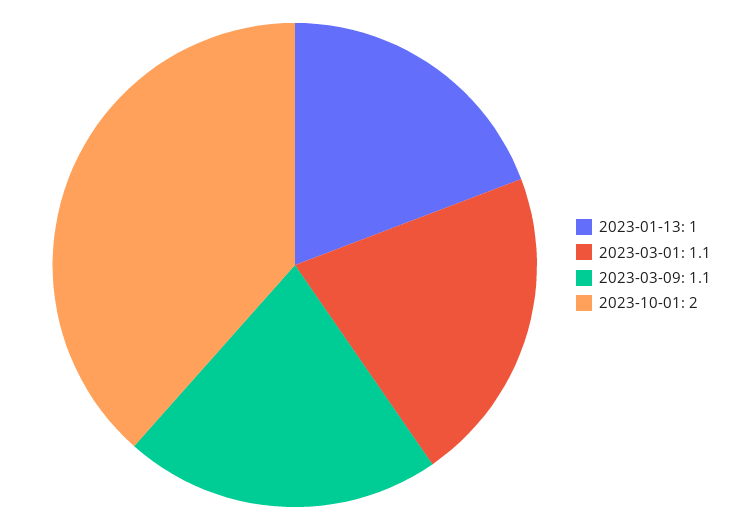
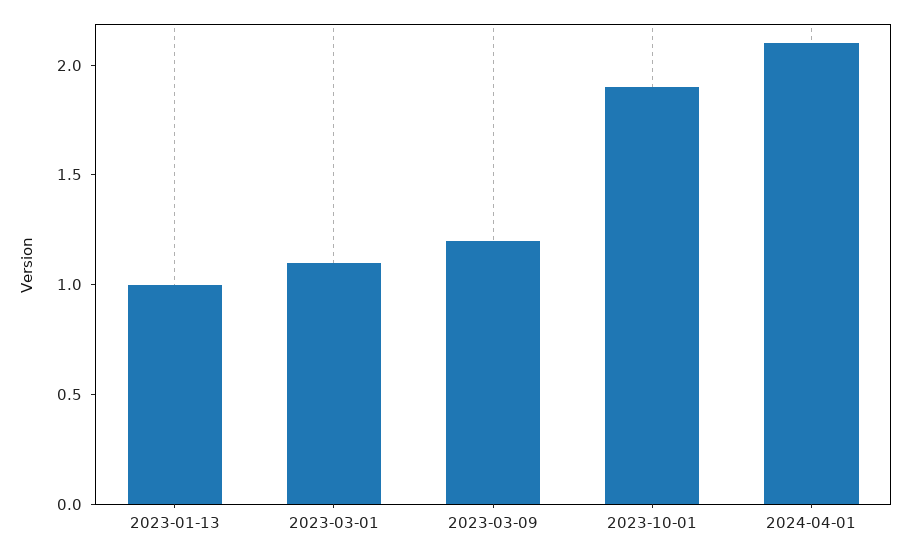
2023-03-09: 1.1 -> 1.2
2023-10-01: 2 -> 1.9
2024-04-01: none -> 2.1

